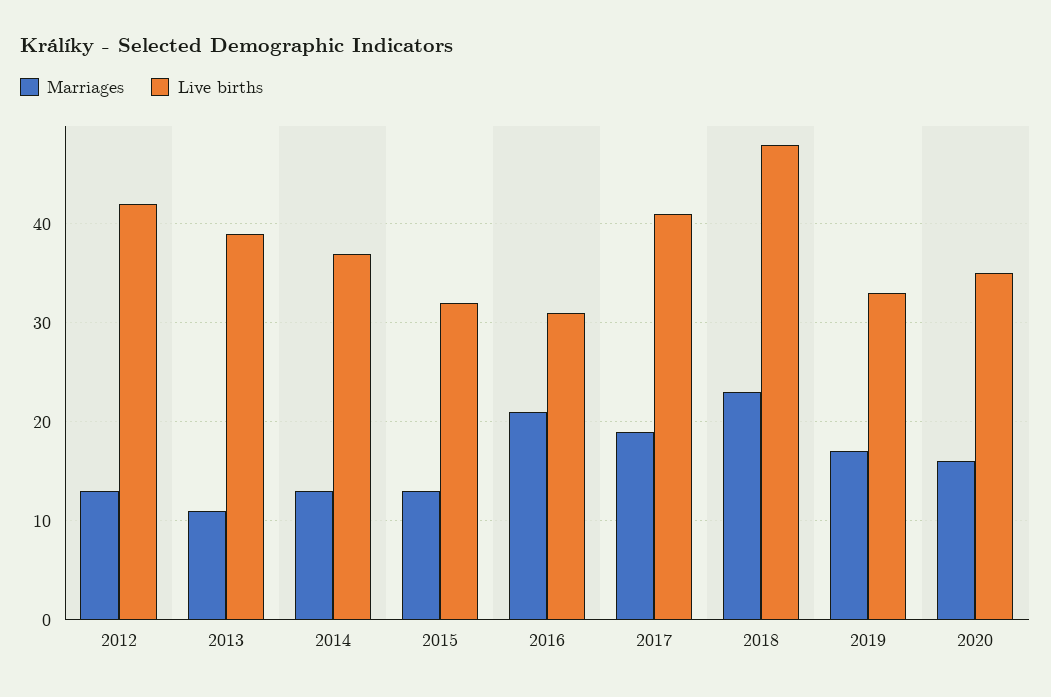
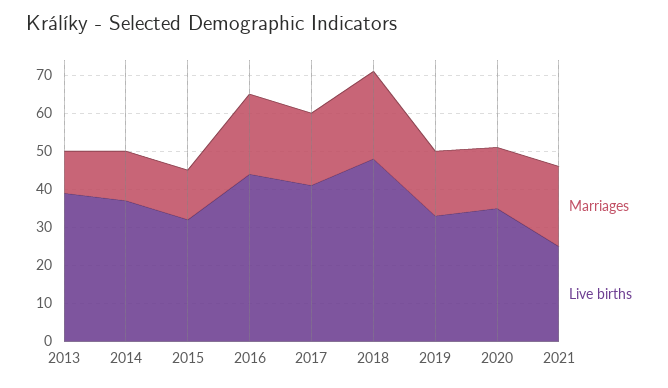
Marriages, 2012: 13 -> none
Live births, 2012: 42 -> none
Live births, 2016: 31 -> 45
Marriages, 2021: none -> 20
Live births, 2021: none -> 25

